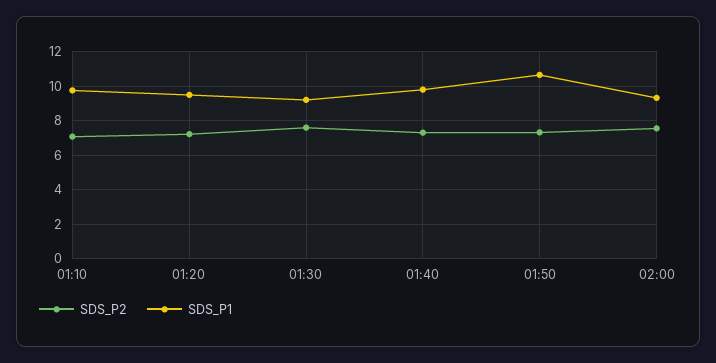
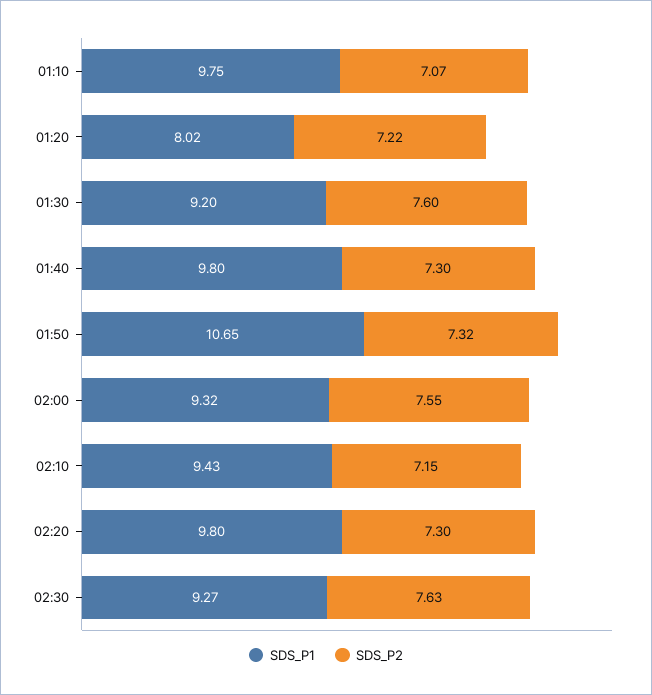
SDS_P1, 01:20: 9.5 -> 8.02
SDS_P1, 02:10: none -> 9.43
SDS_P2, 02:10: none -> 7.15
SDS_P1, 02:20: none -> 9.8
SDS_P2, 02:20: none -> 7.3
SDS_P1, 02:30: none -> 9.27
SDS_P2, 02:30: none -> 7.63

